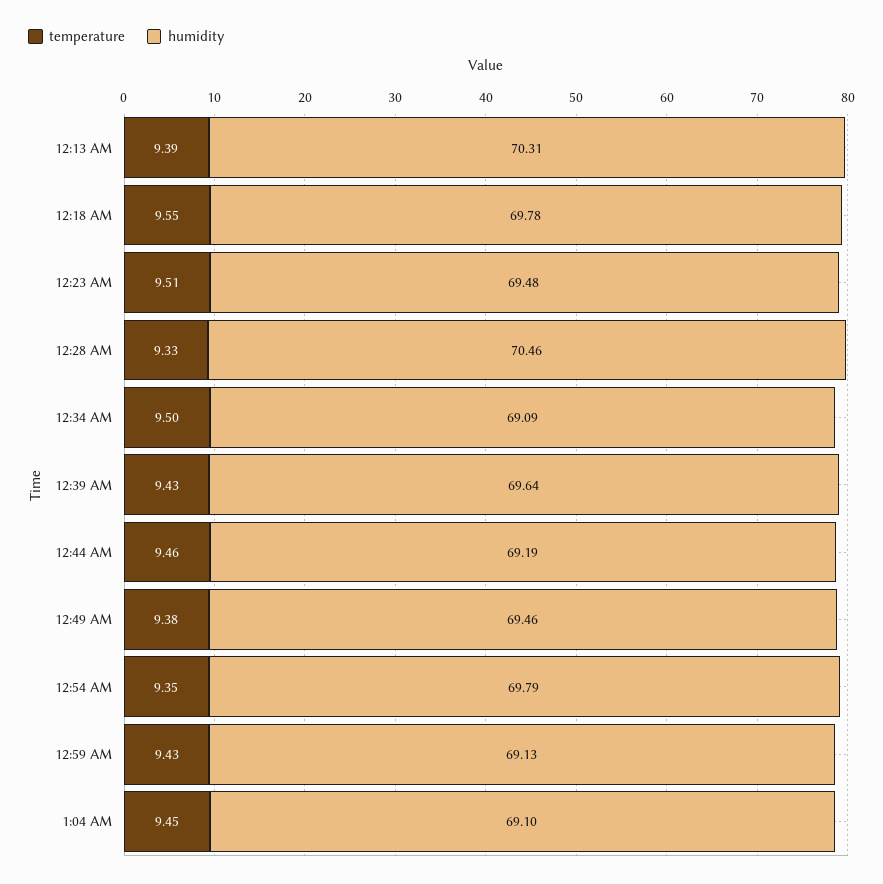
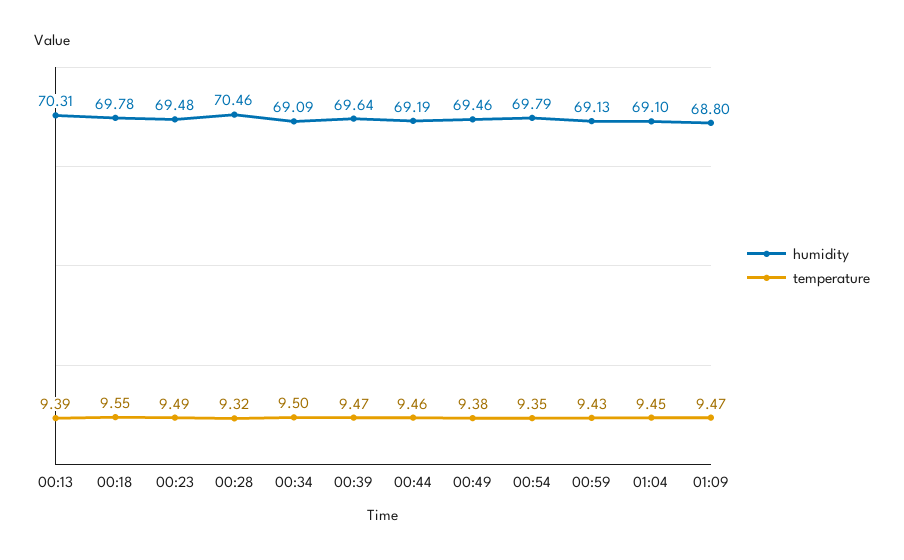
temperature, 12:23 AM: 9.51 -> 9.49
temperature, 12:28 AM: 9.33 -> 9.32
temperature, 12:39 AM: 9.43 -> 9.47
humidity, 01:09: none -> 68.8
temperature, 01:09: none -> 9.47

